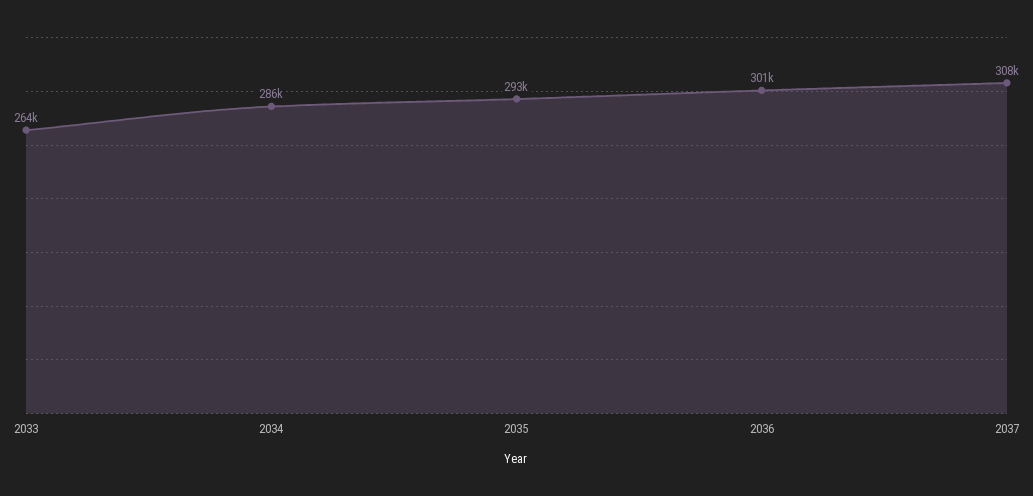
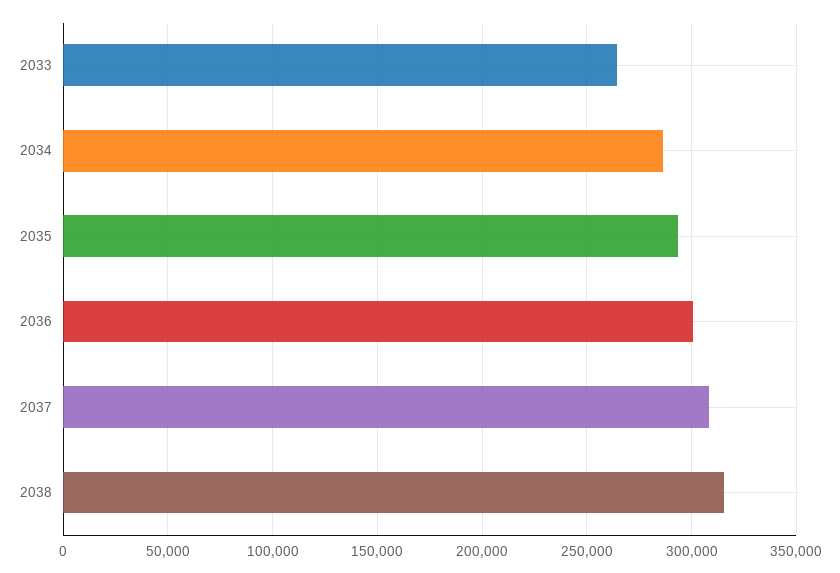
2038: none -> 315000

